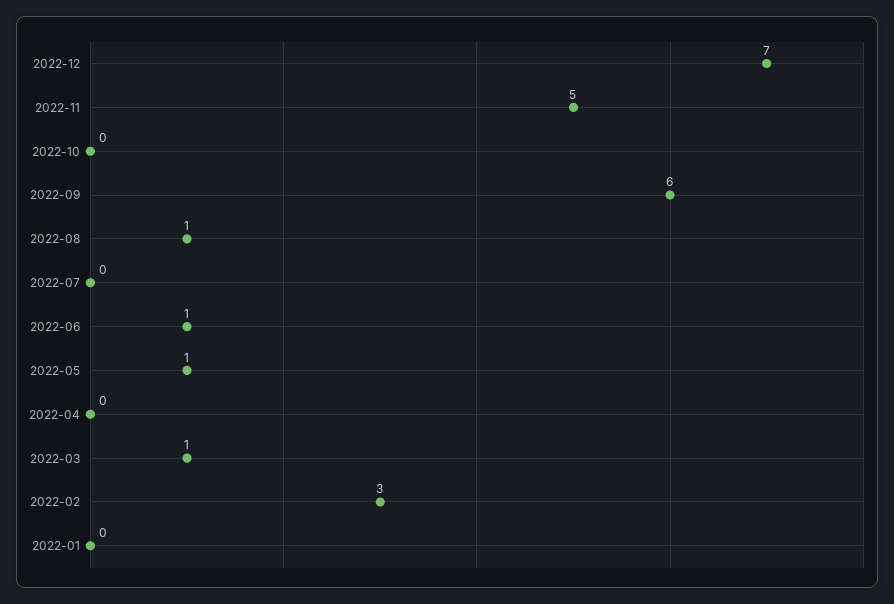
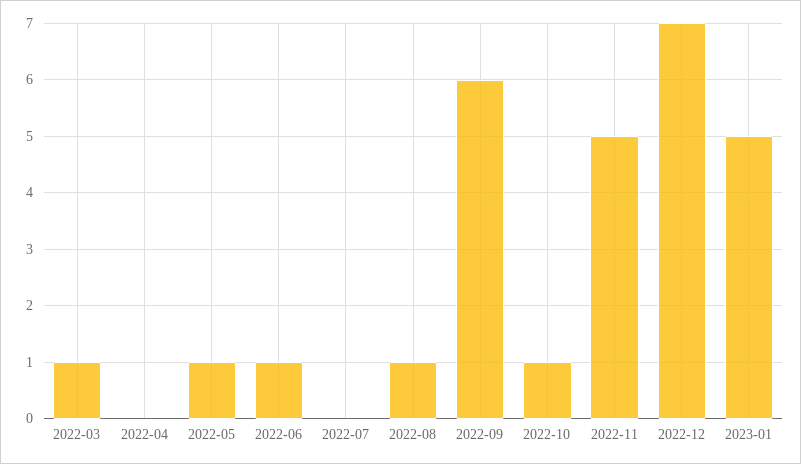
2022-10: 0 -> 1
2022-02: 3 -> none
2022-01: 0 -> none
2023-01: none -> 5

